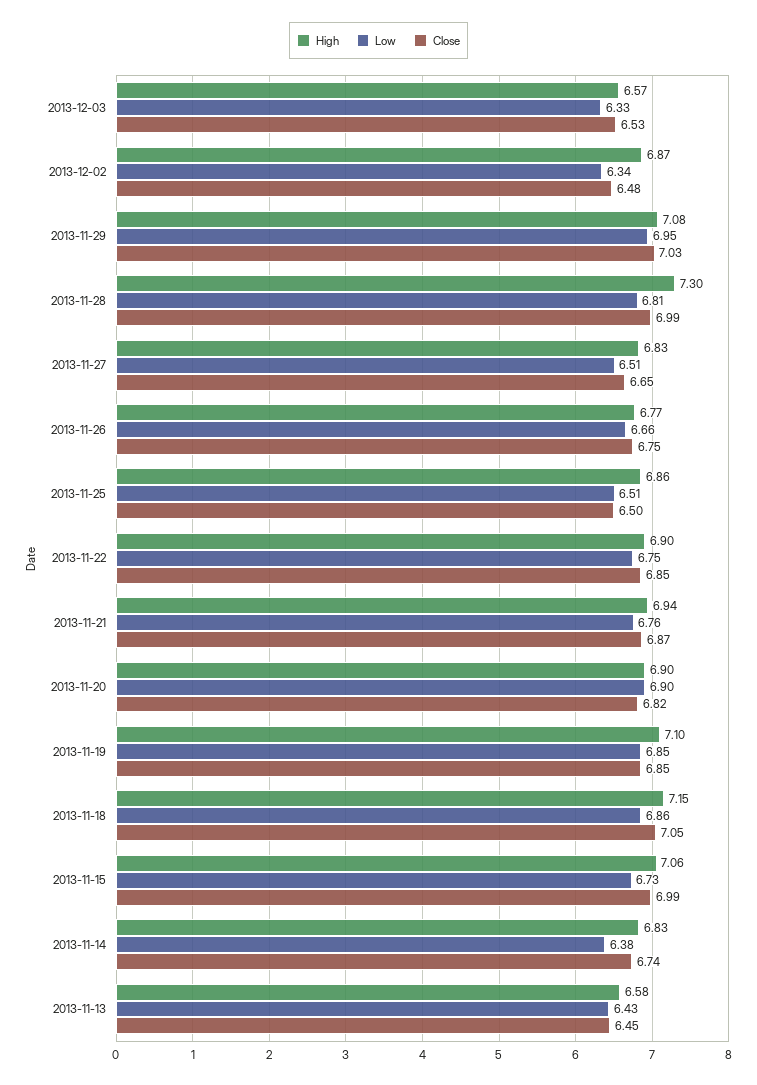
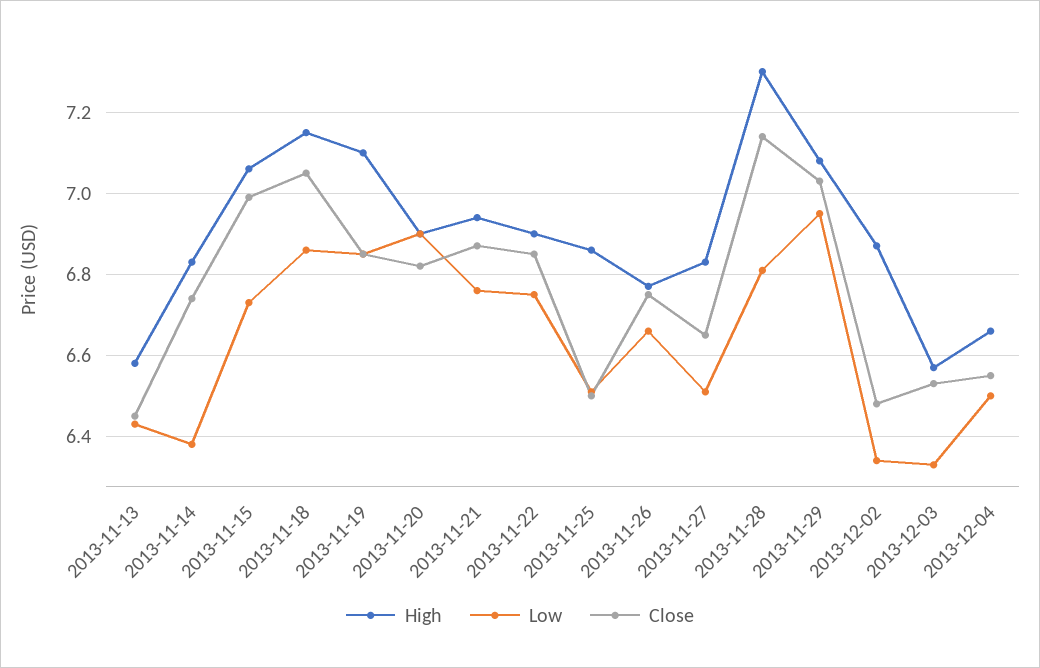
Close, 2013-11-28: 6.99 -> 7.15
High, 2013-12-04: none -> 6.65
Low, 2013-12-04: none -> 6.5
Close, 2013-12-04: none -> 6.55

